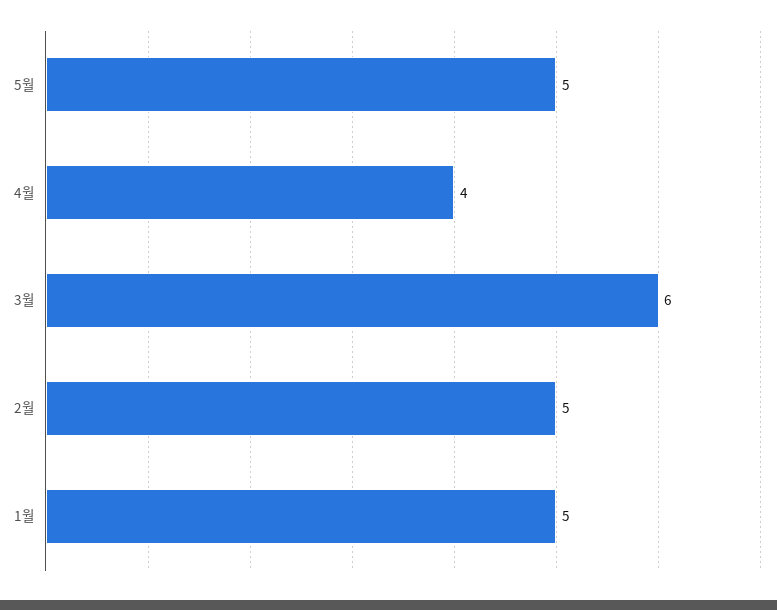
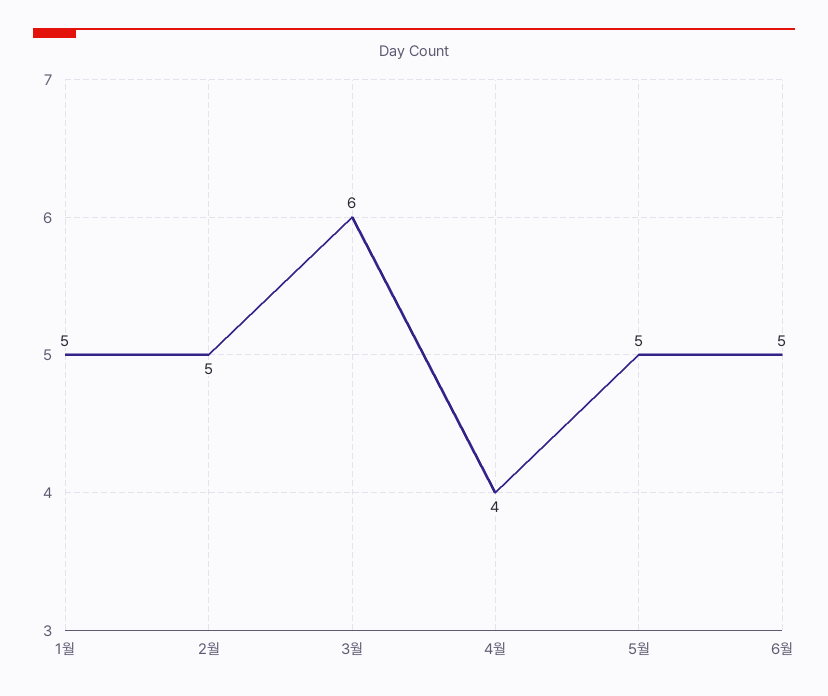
6월: none -> 5

